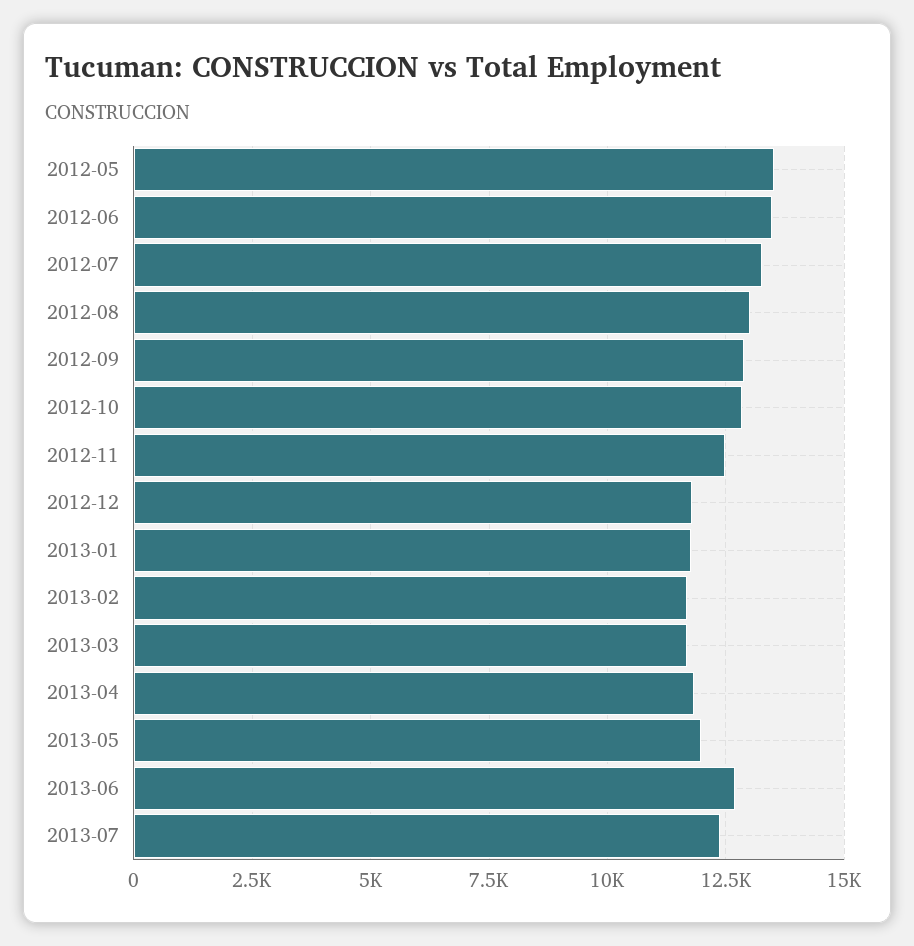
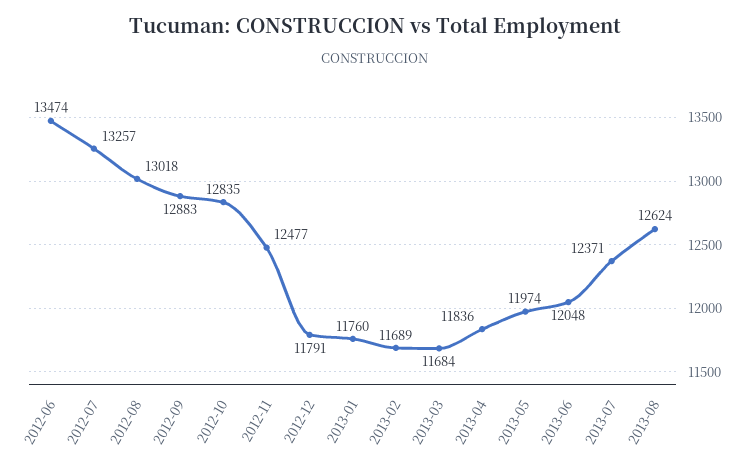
2012-05: 13500 -> none
2013-06: 12750 -> 12048
2013-08: none -> 12624

